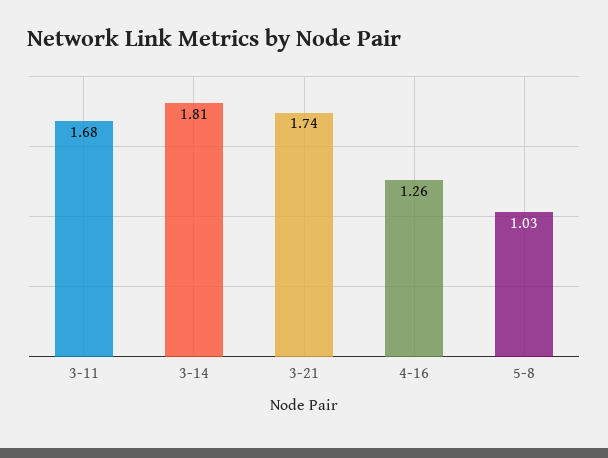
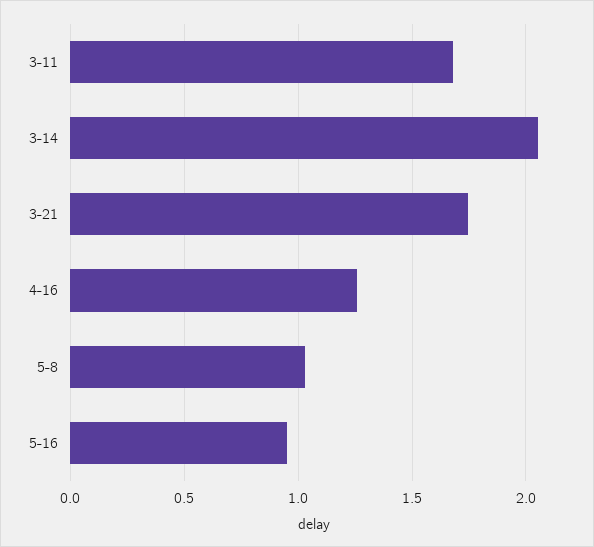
3-14: 1.81 -> 2.05
5-16: none -> 0.95

